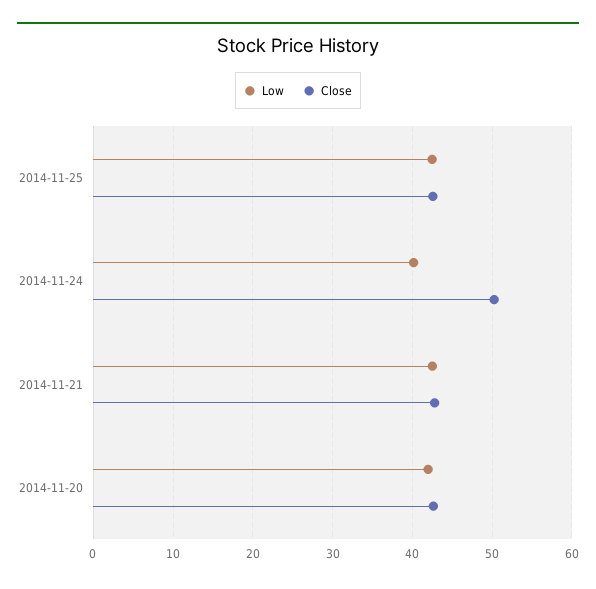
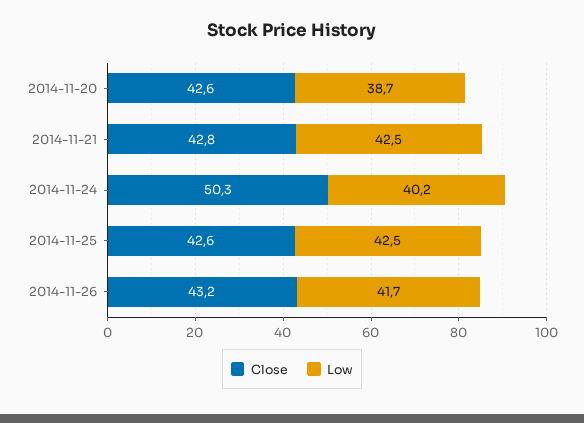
Low, 2014-11-20: 42 -> 38.7
Close, 2014-11-26: none -> 43.2
Low, 2014-11-26: none -> 41.7

